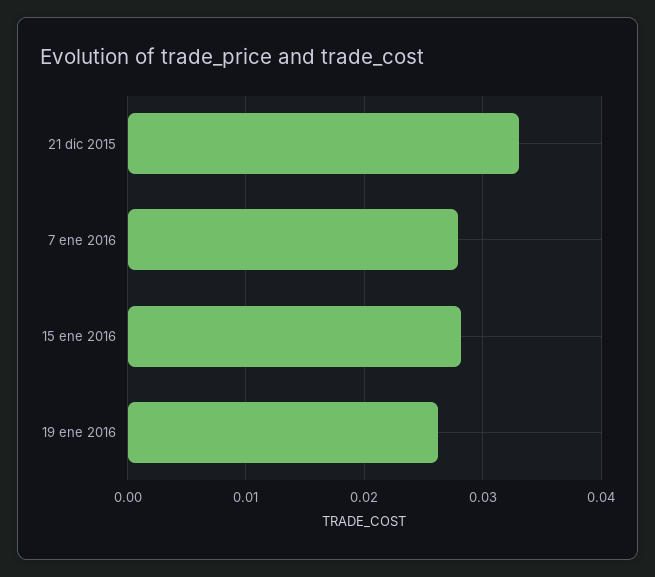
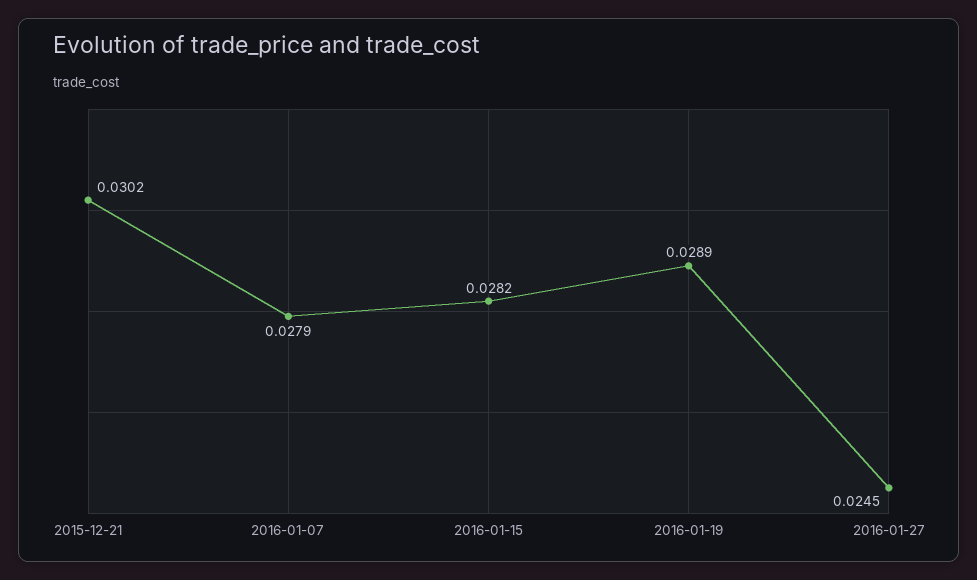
21 dic 2015: 0.033 -> 0.0302
19 ene 2016: 0.026 -> 0.0289
2016-01-27: none -> 0.0245

